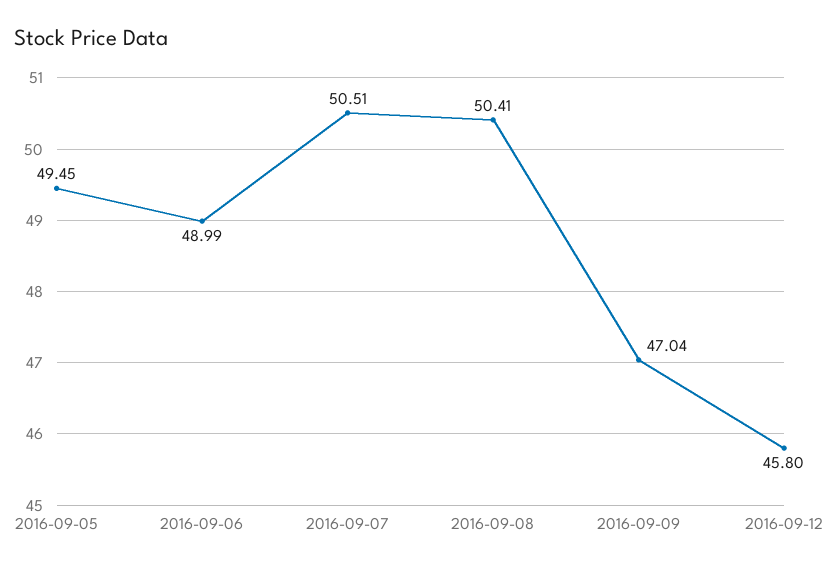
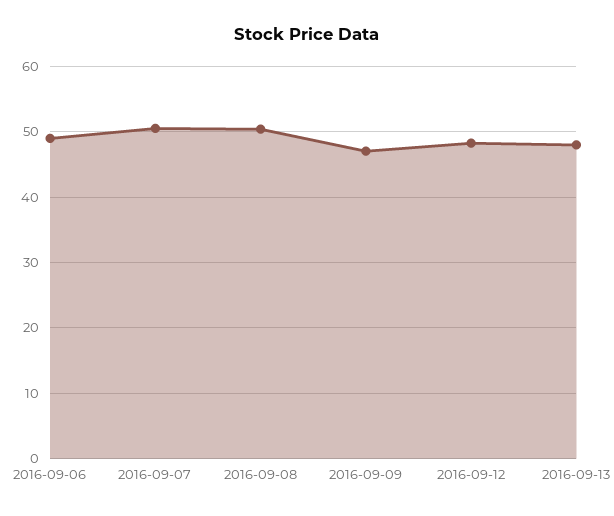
2016-09-05: 49.45 -> none
2016-09-12: 45.8 -> 48
2016-09-13: none -> 48

